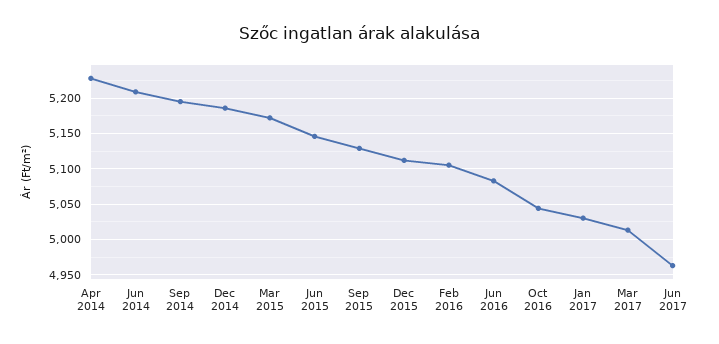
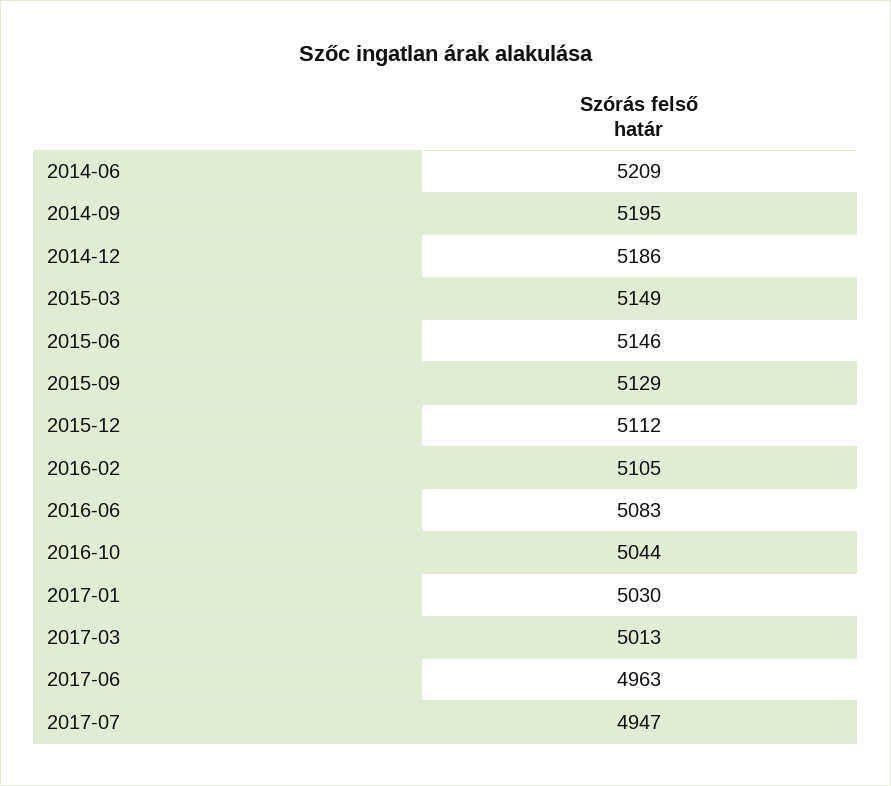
Apr 2014: 5230 -> none
Mar 2015: 5170 -> 5149
2017-07: none -> 4947

